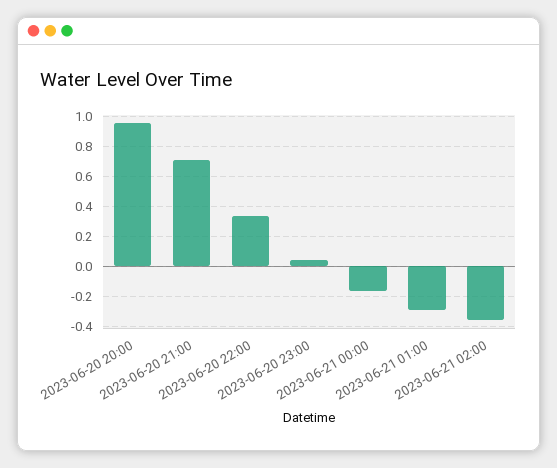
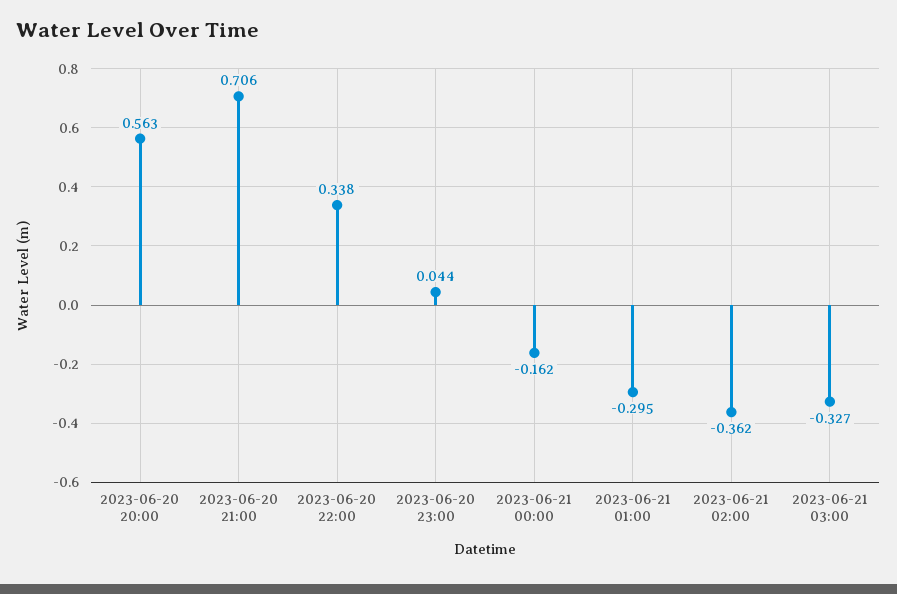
2023-06-20 20:00: 0.95 -> 0.563
2023-06-21 03:00: none -> -0.327

